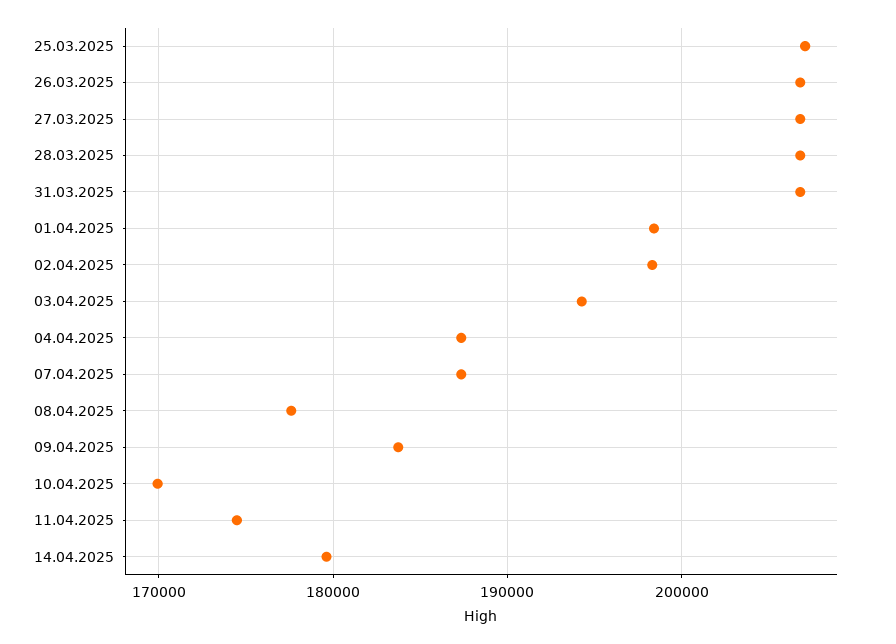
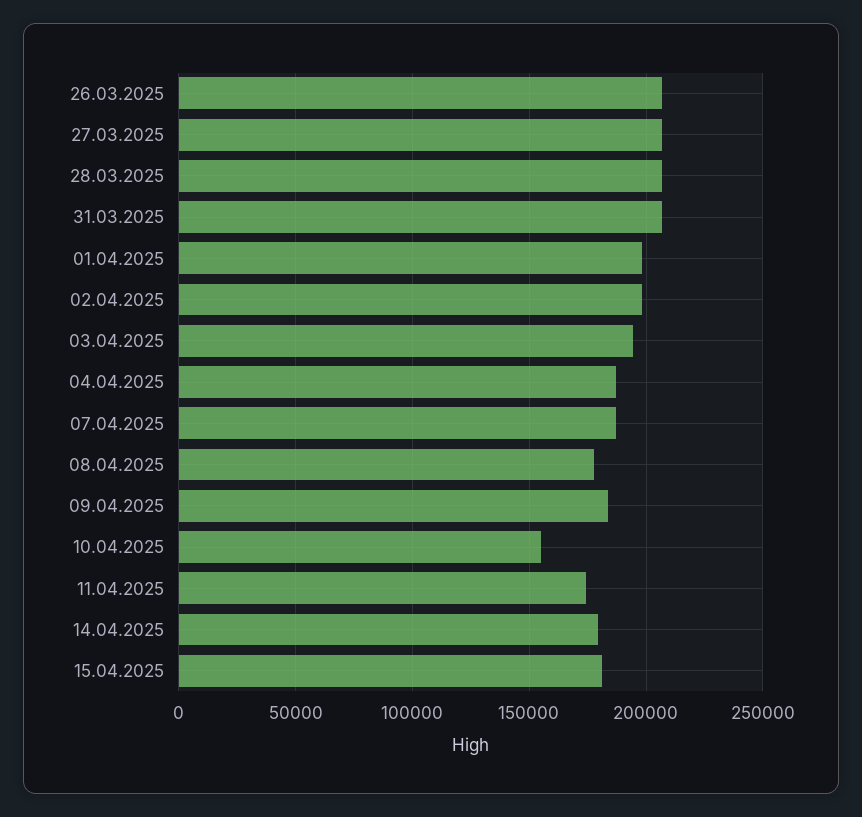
25.03.2025: 207000 -> none
10.04.2025: 170000 -> 155000
15.04.2025: none -> 180000

